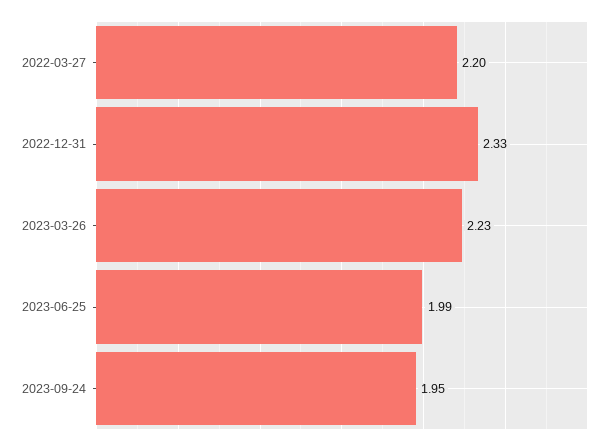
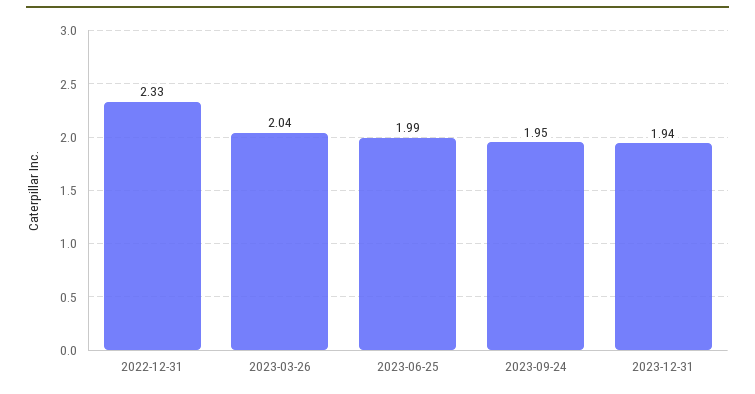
2022-03-27: 2.2 -> none
2023-03-26: 2.23 -> 2.04
2023-12-31: none -> 1.94

